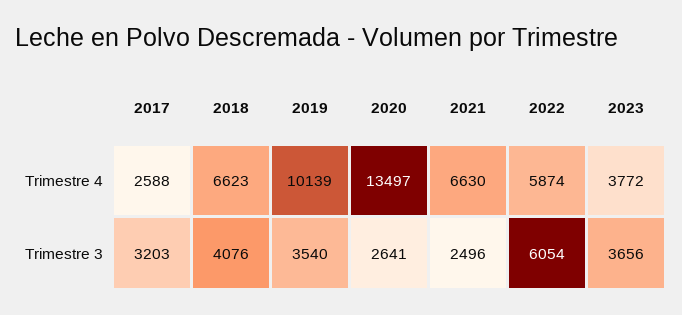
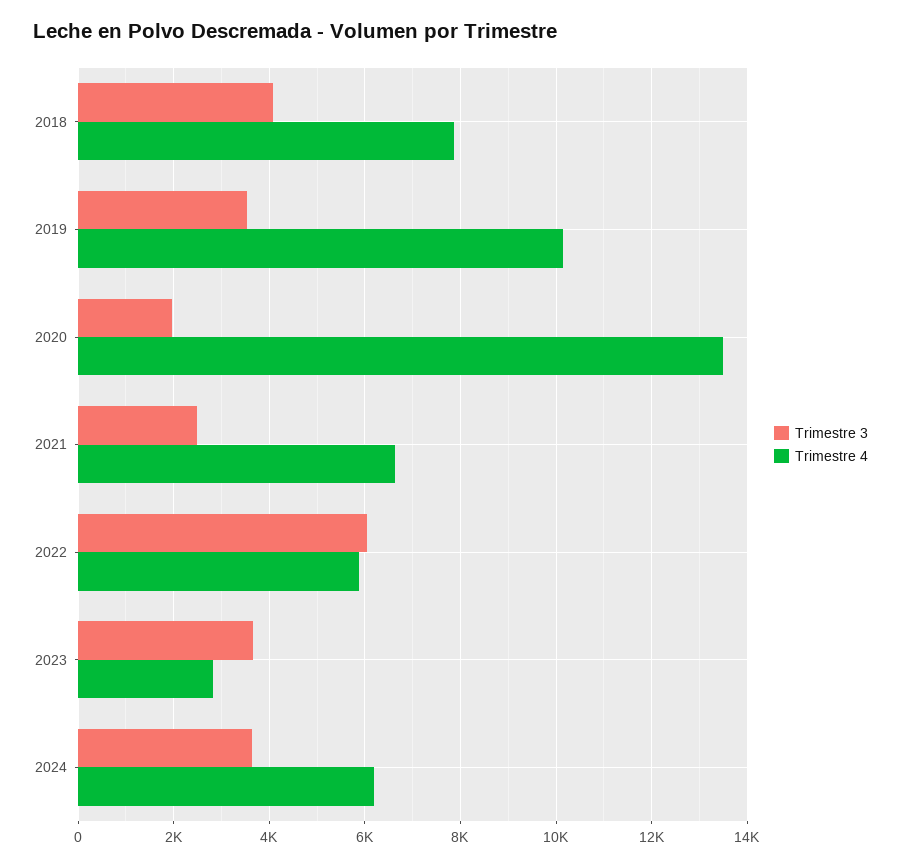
Trimestre 4, 2017: 2588 -> none
Trimestre 4, 2018: 6623 -> 7800
Trimestre 4, 2023: 3772 -> 2800
Trimestre 3, 2017: 3203 -> none
Trimestre 3, 2020: 2641 -> 2000
Trimestre 3, 2024: none -> 3600
Trimestre 4, 2024: none -> 6200

